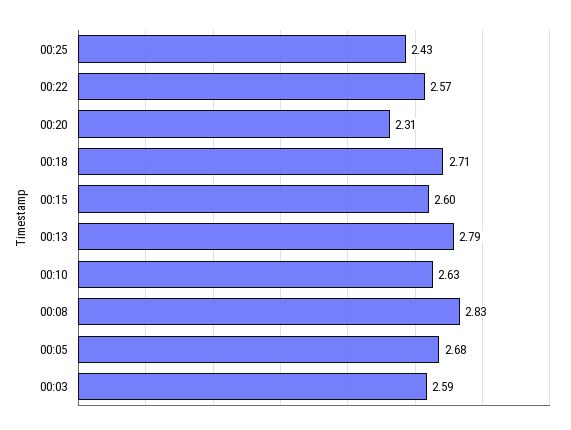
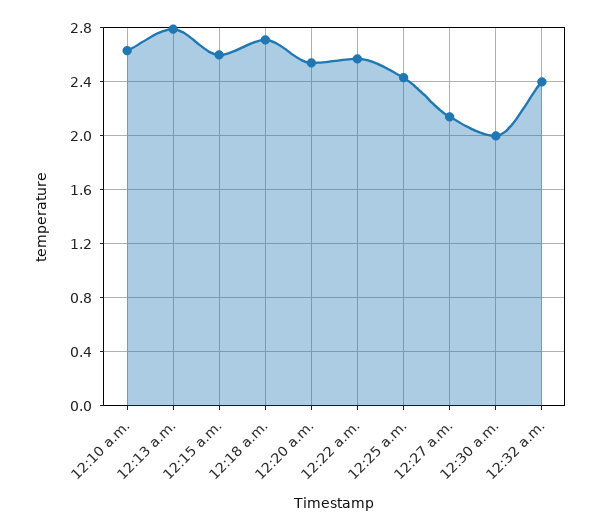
00:20: 2.31 -> 2.55
00:08: 2.83 -> none
00:05: 2.68 -> none
00:03: 2.59 -> none
12:27 a.m.: none -> 2.15
12:30 a.m.: none -> 2
12:32 a.m.: none -> 2.4

